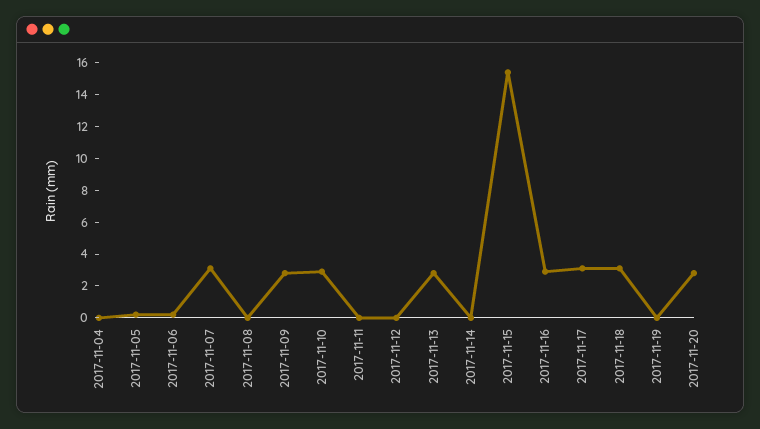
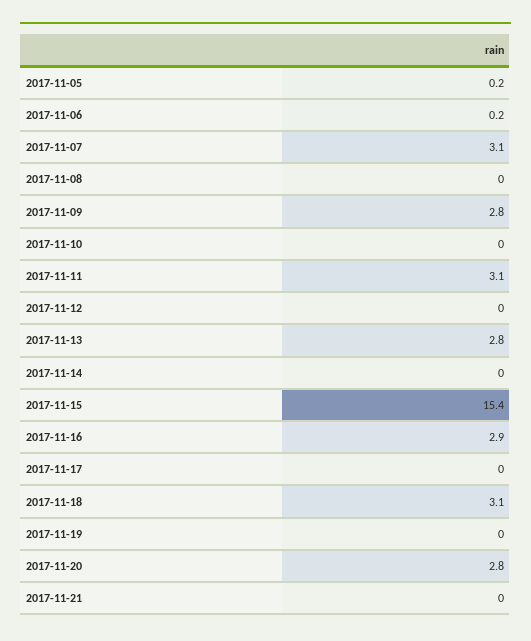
2017-11-04: 0 -> none
2017-11-10: 3 -> 0
2017-11-11: 0 -> 3.1
2017-11-17: 3 -> 0
2017-11-21: none -> 0

